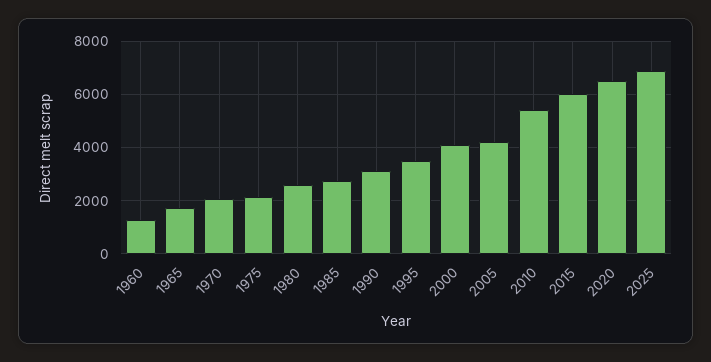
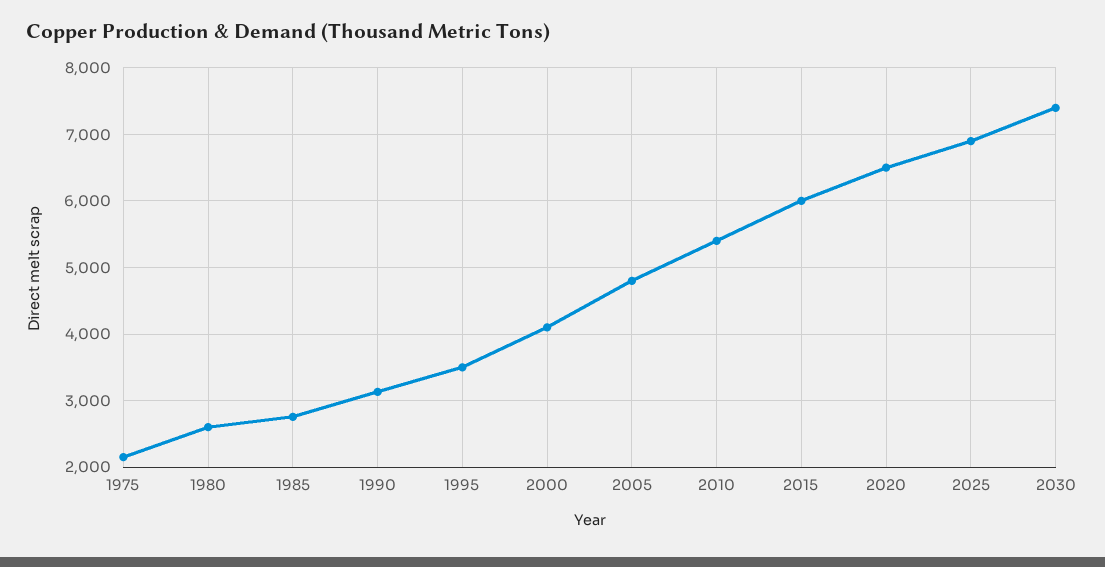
1960: 1250 -> none
1965: 1750 -> none
1970: 2000 -> none
2005: 4250 -> 4800
2030: none -> 7400

